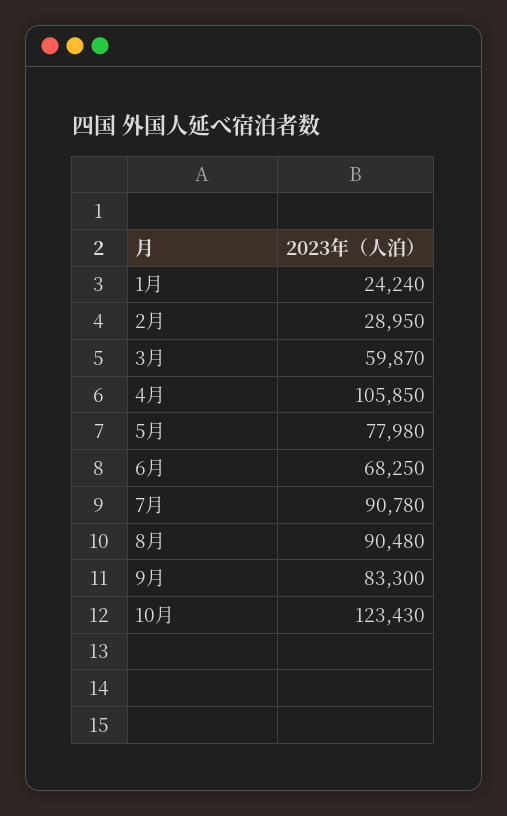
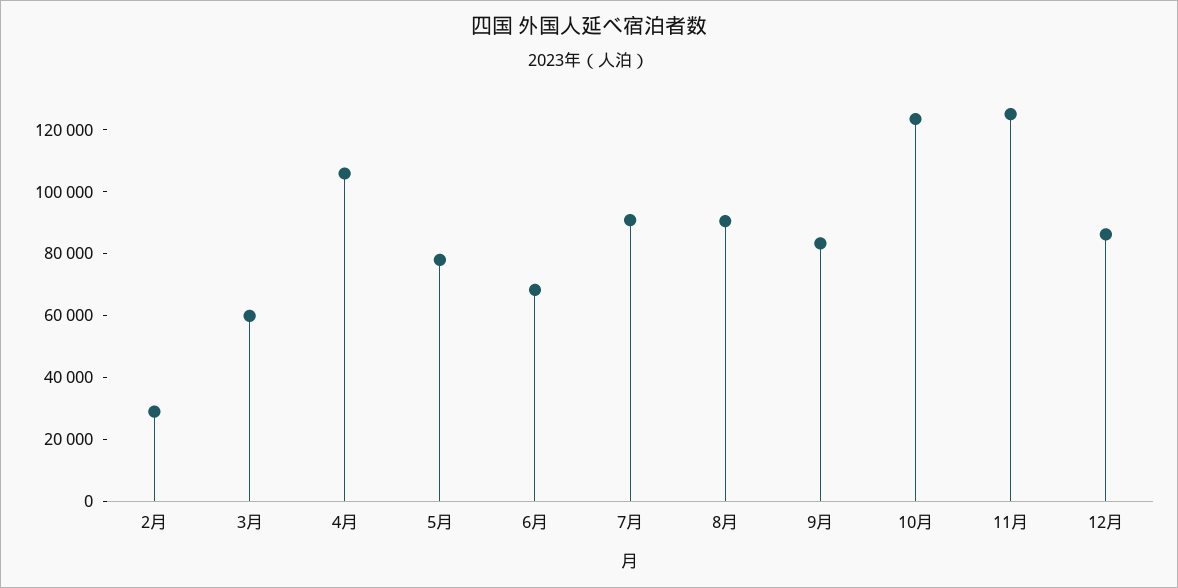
1月: 24240 -> none
11月: none -> 125000
12月: none -> 85000

